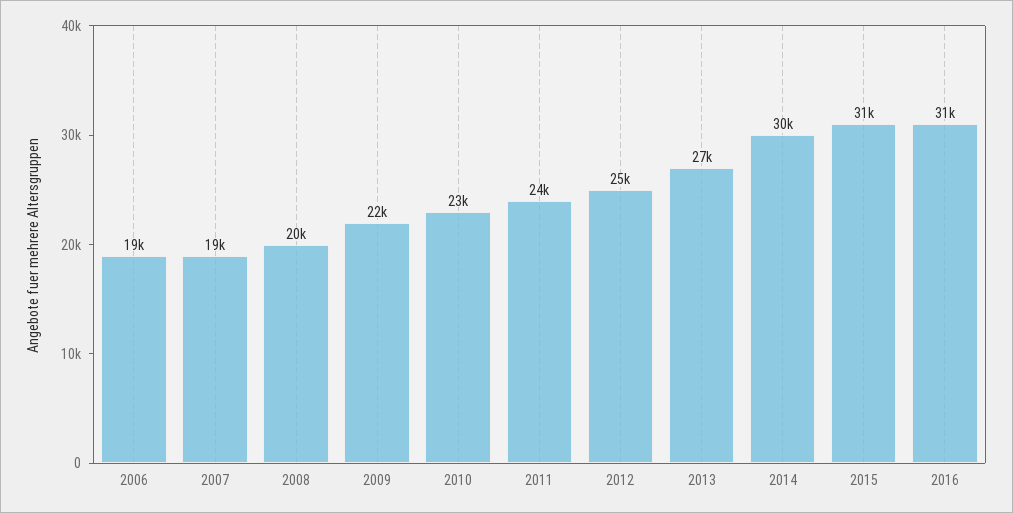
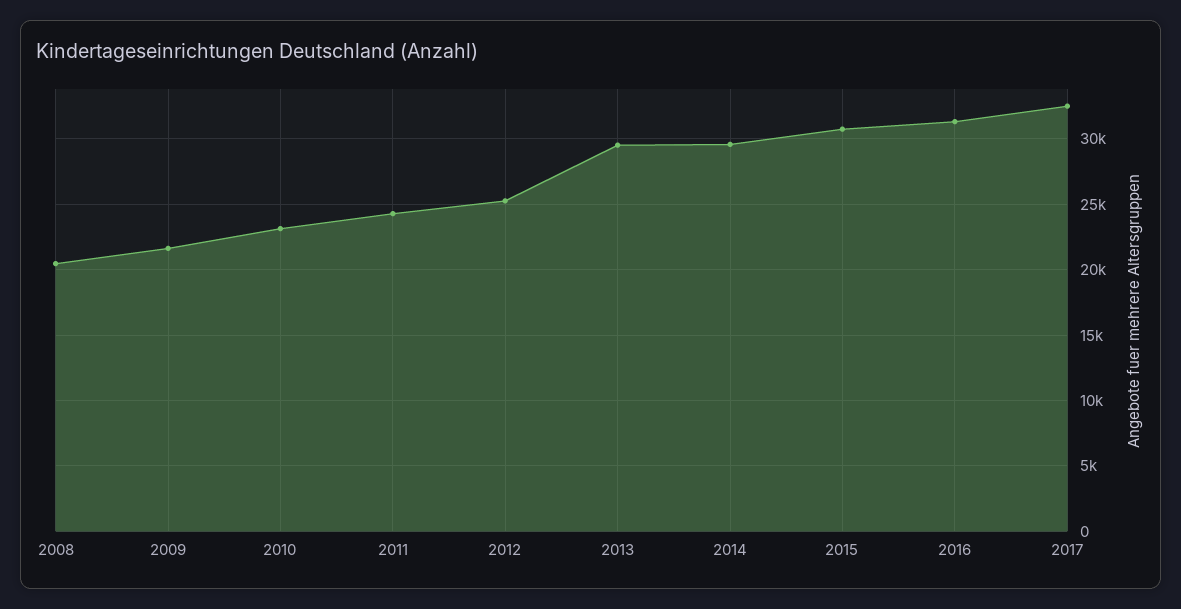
2006: 19000 -> none
2007: 19000 -> none
2013: 27000 -> 29500
2017: none -> 32500

